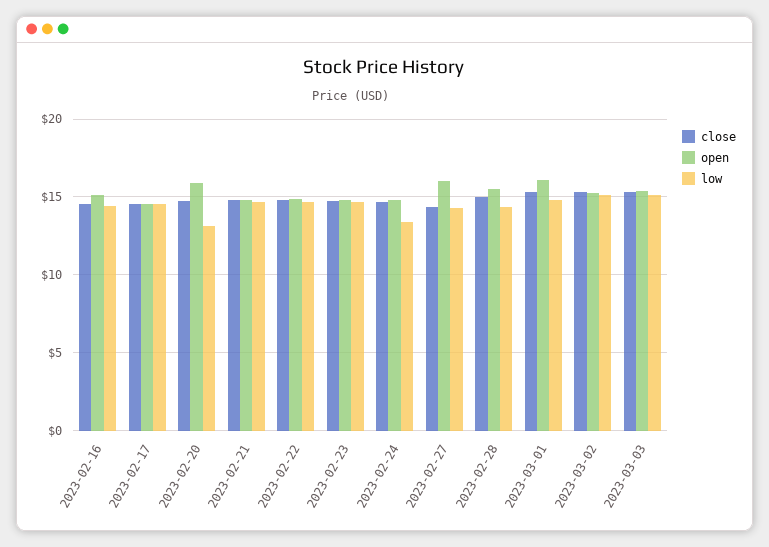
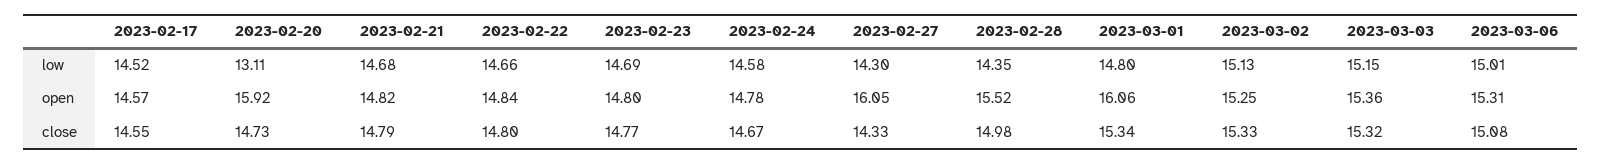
close, 2023-02-16: 14.5 -> none
open, 2023-02-16: 15 -> none
low, 2023-02-16: 14.5 -> none
low, 2023-02-24: 13.5 -> 14.58
low, 2023-03-06: none -> 15.01
open, 2023-03-06: none -> 15.31
close, 2023-03-06: none -> 15.08

